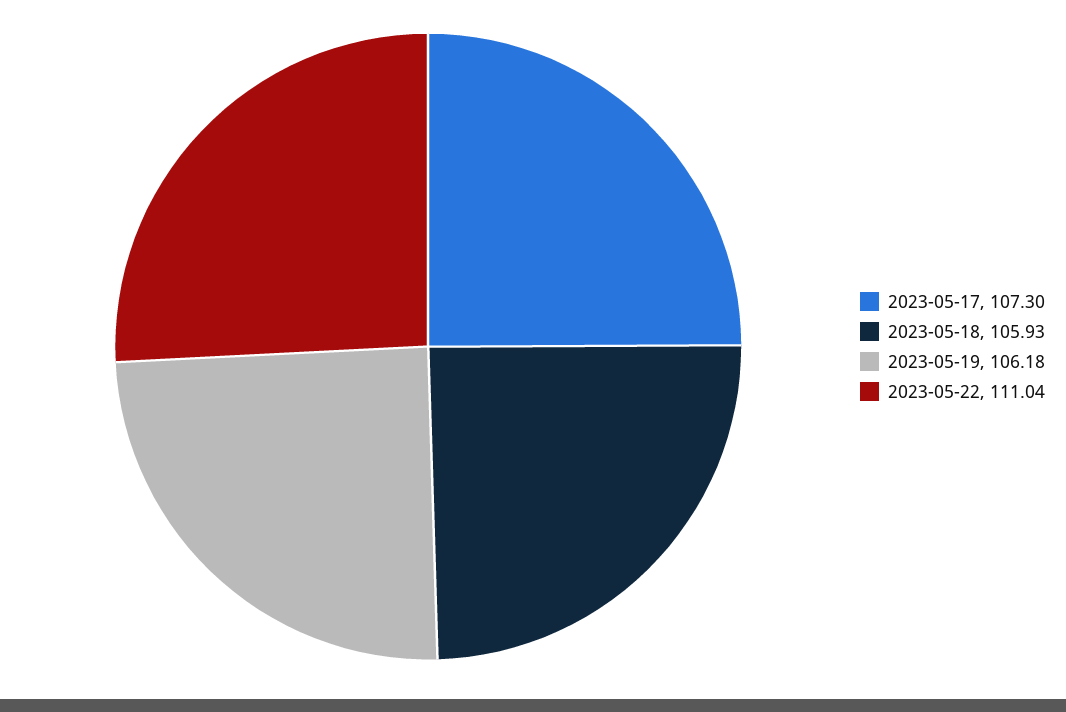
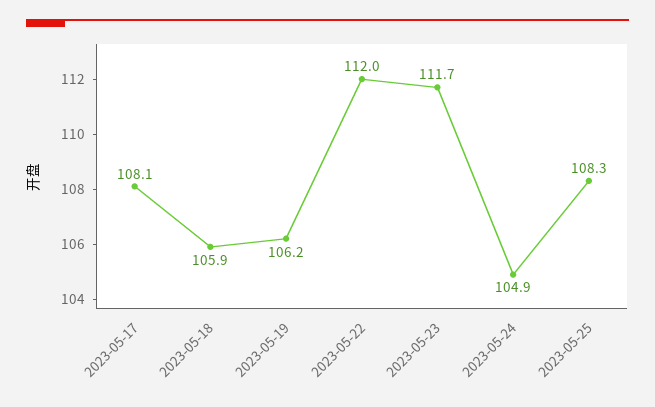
2023-05-17: 107.3 -> 108.1
2023-05-22: 111.04 -> 112
2023-05-23: none -> 111.7
2023-05-24: none -> 104.9
2023-05-25: none -> 108.3

